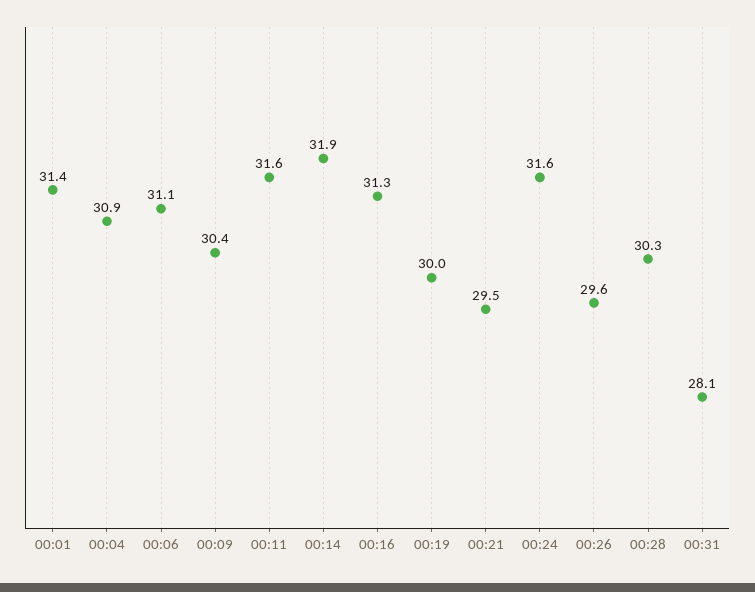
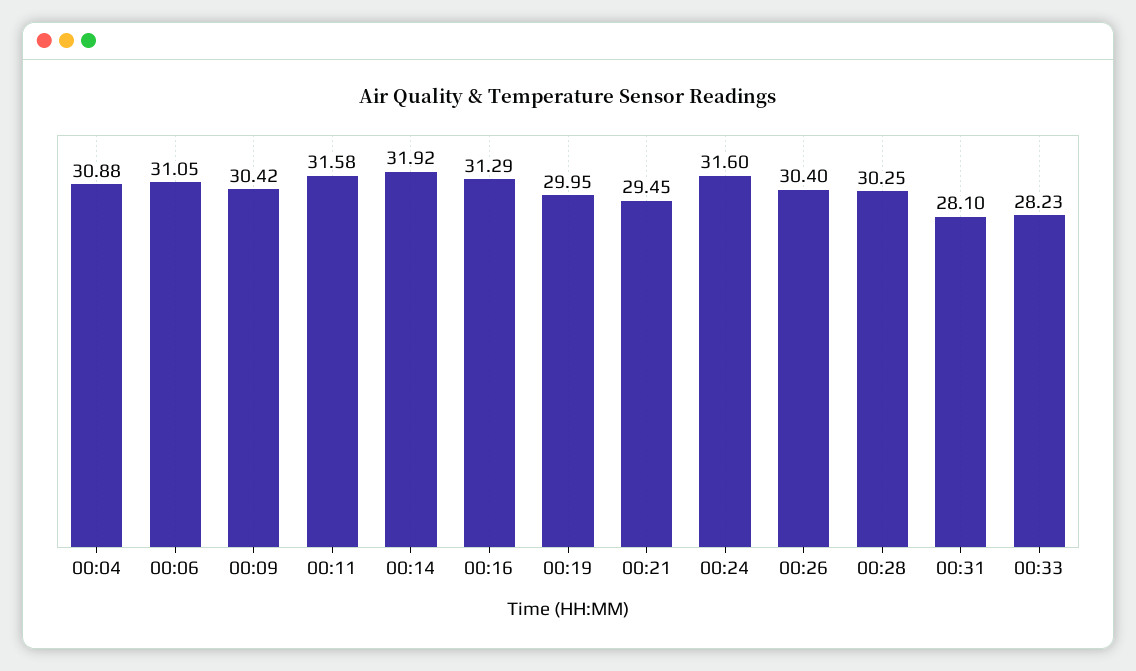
00:01: 31.4 -> none
00:26: 29.6 -> 30.4
00:33: none -> 28.23

